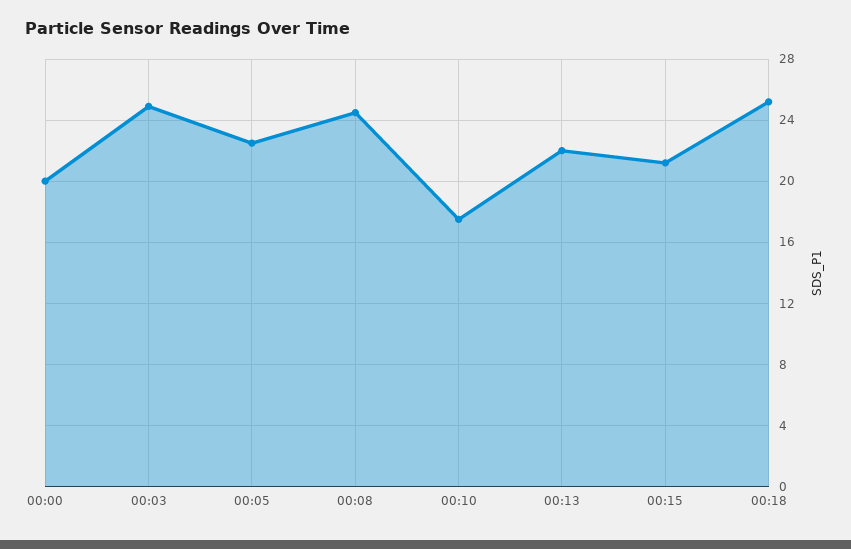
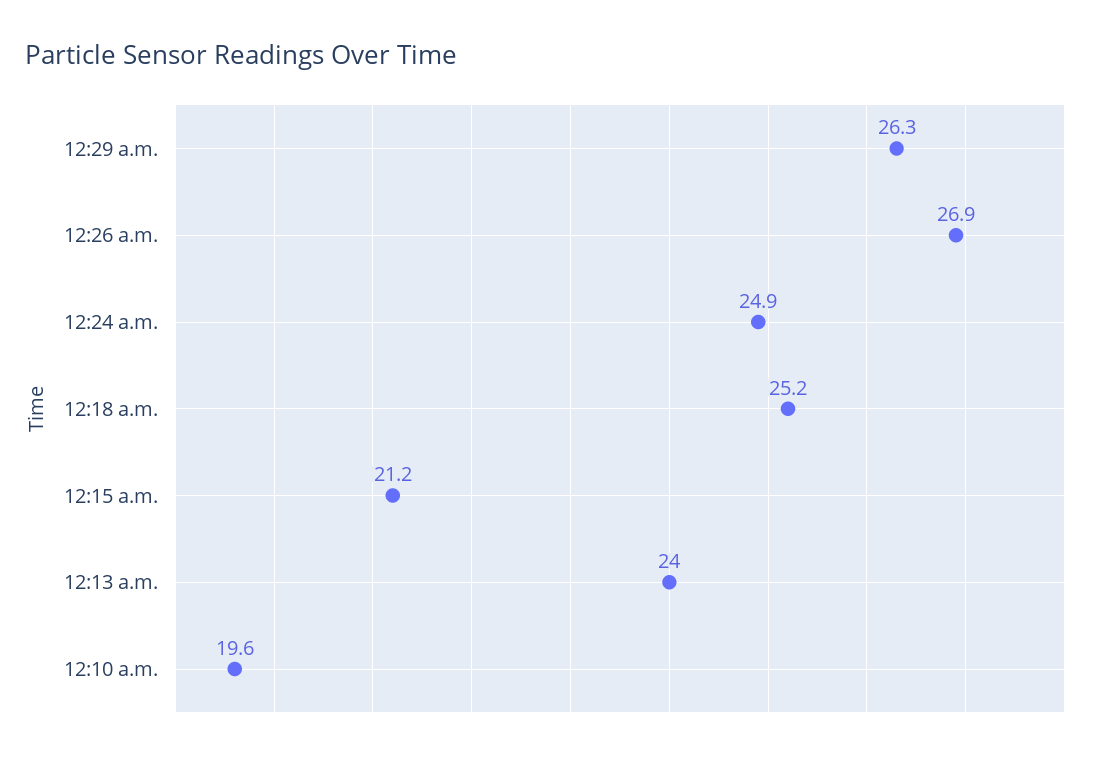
00:00: 20 -> none
00:03: 25 -> none
00:05: 22.5 -> none
00:08: 24.5 -> none
00:10: 17.5 -> 19.6
00:13: 22 -> 24
12:29 a.m.: none -> 26.3
12:26 a.m.: none -> 26.9
12:24 a.m.: none -> 24.9

